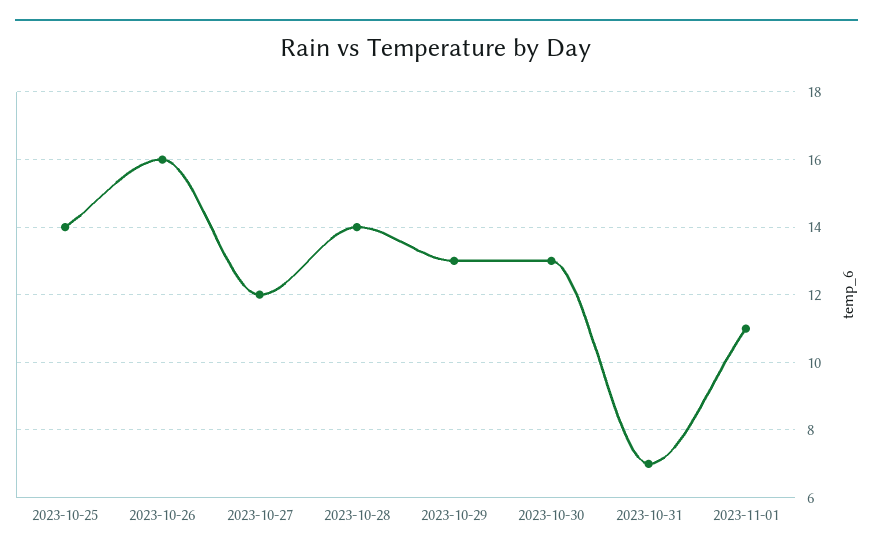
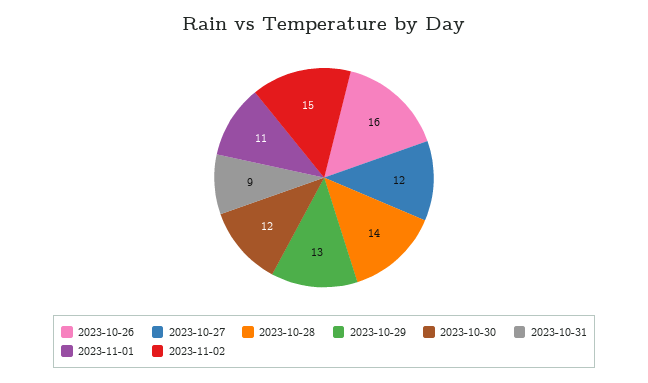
2023-10-25: 14 -> none
2023-10-30: 13 -> 12
2023-10-31: 7 -> 9
2023-11-02: none -> 15

